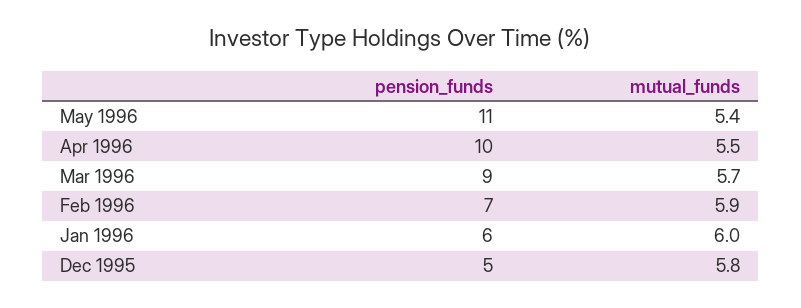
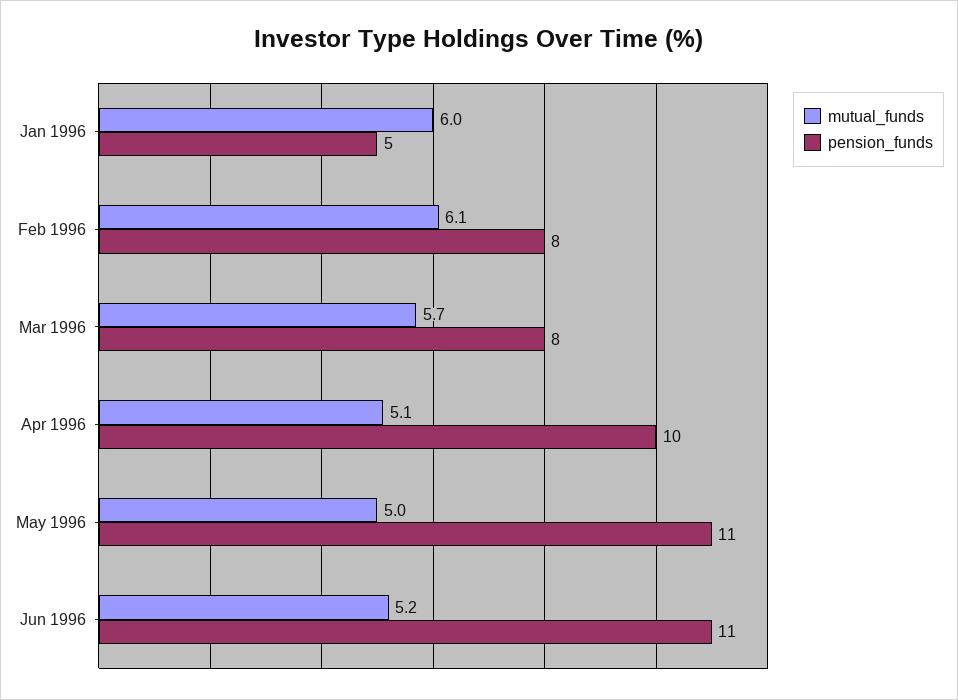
mutual_funds, May 1996: 5.4 -> 5
mutual_funds, Apr 1996: 5.5 -> 5.1
pension_funds, Mar 1996: 9 -> 8
pension_funds, Feb 1996: 7 -> 8
mutual_funds, Feb 1996: 5.9 -> 6.1
pension_funds, Jan 1996: 6 -> 5
pension_funds, Dec 1995: 5 -> none
mutual_funds, Dec 1995: 5.8 -> none
mutual_funds, Jun 1996: none -> 5.2
pension_funds, Jun 1996: none -> 11

